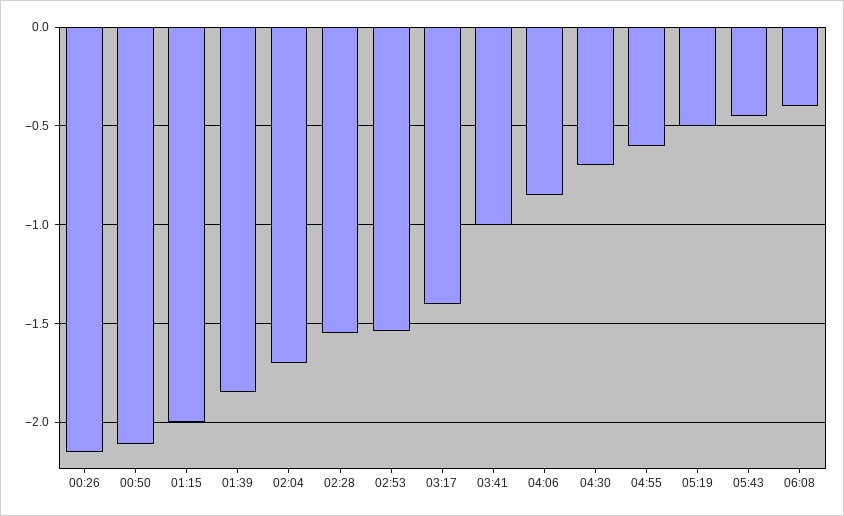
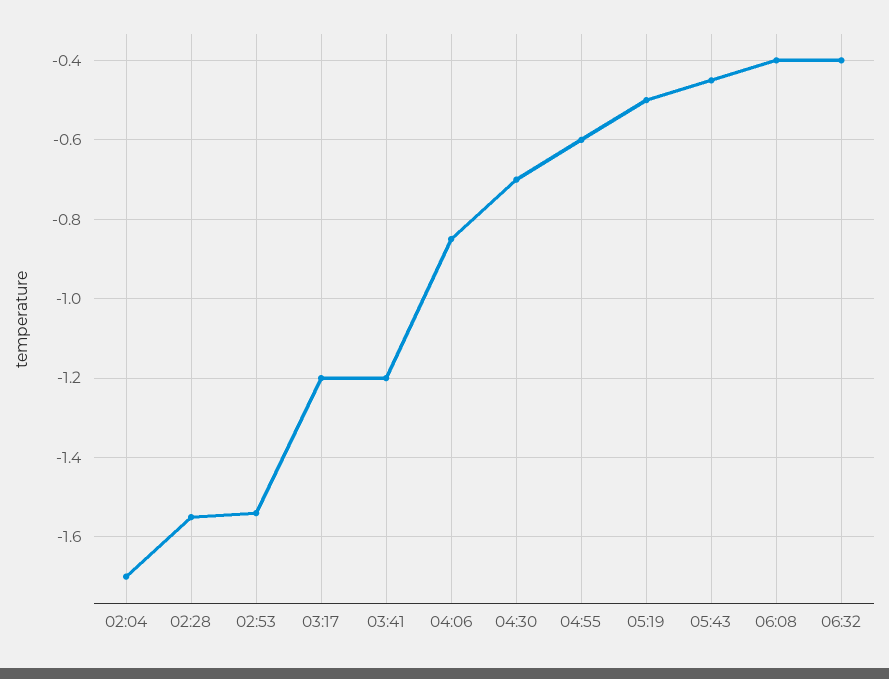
00:26: -2.15 -> none
00:50: -2.1 -> none
01:15: -2 -> none
01:39: -1.85 -> none
03:17: -1.4 -> -1.2
03:41: -1 -> -1.2
06:32: none -> -0.4

